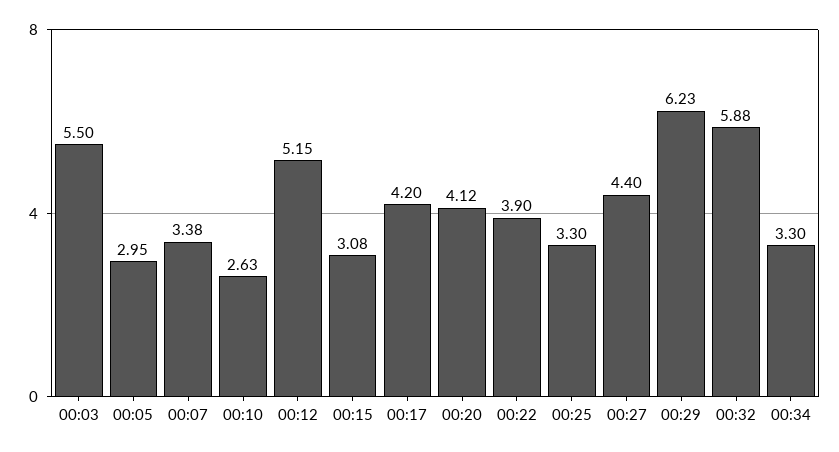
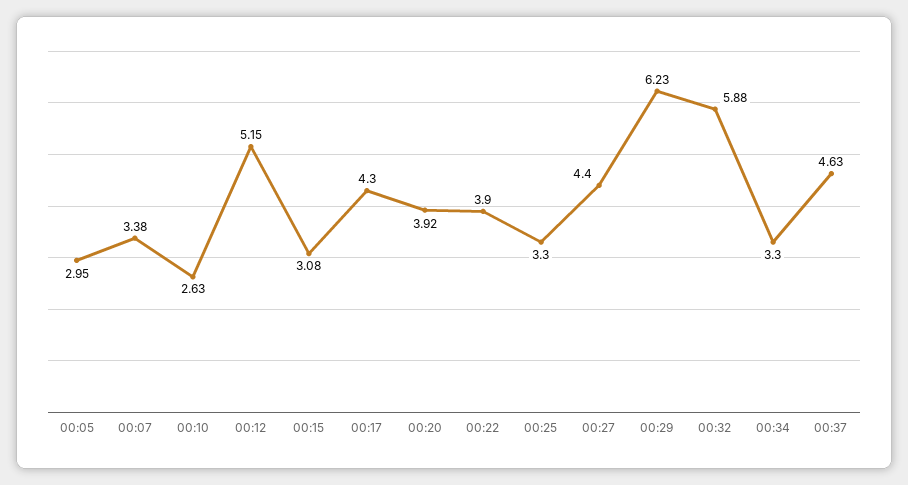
00:03: 5.5 -> none
00:17: 4.2 -> 4.3
00:20: 4.12 -> 3.92
00:37: none -> 4.63

